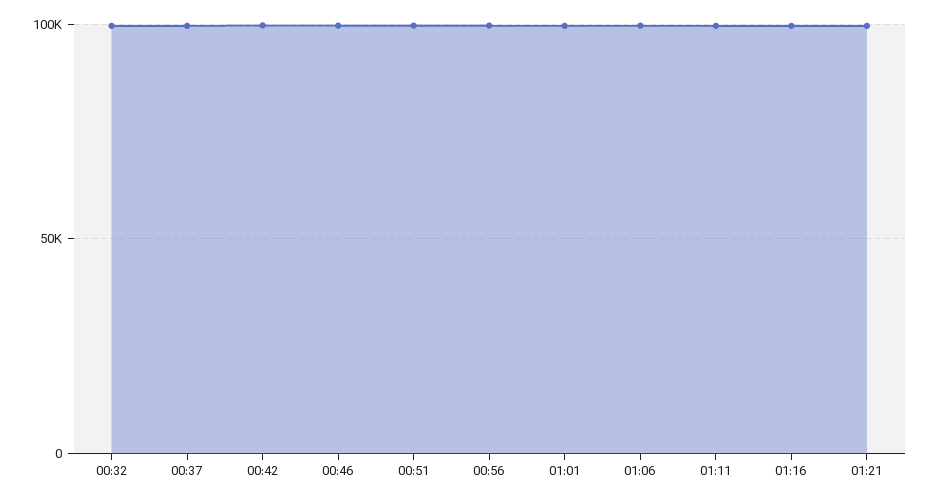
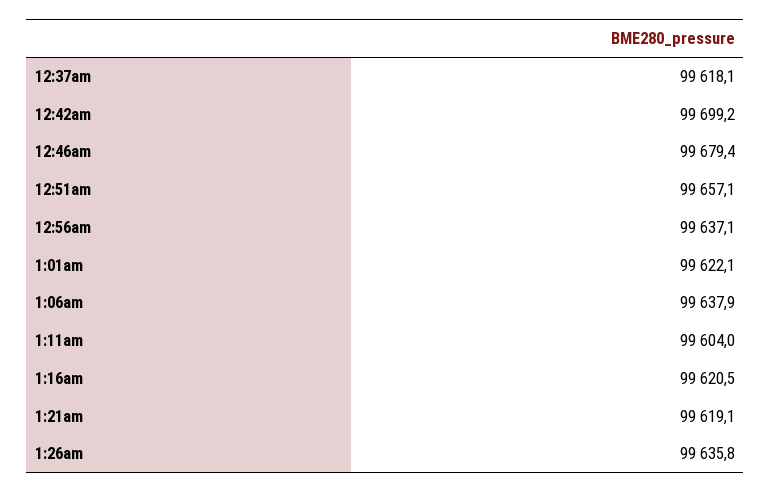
00:32: 100000 -> none
1:26am: none -> 99635.8

